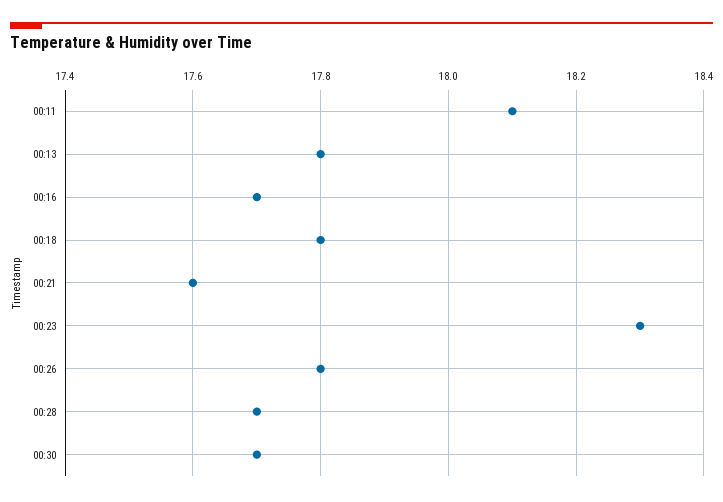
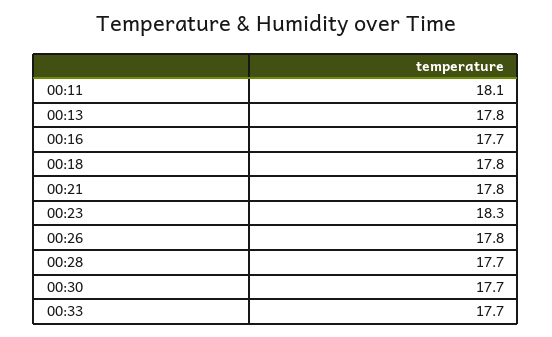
00:21: 17.6 -> 17.8
00:33: none -> 17.7

